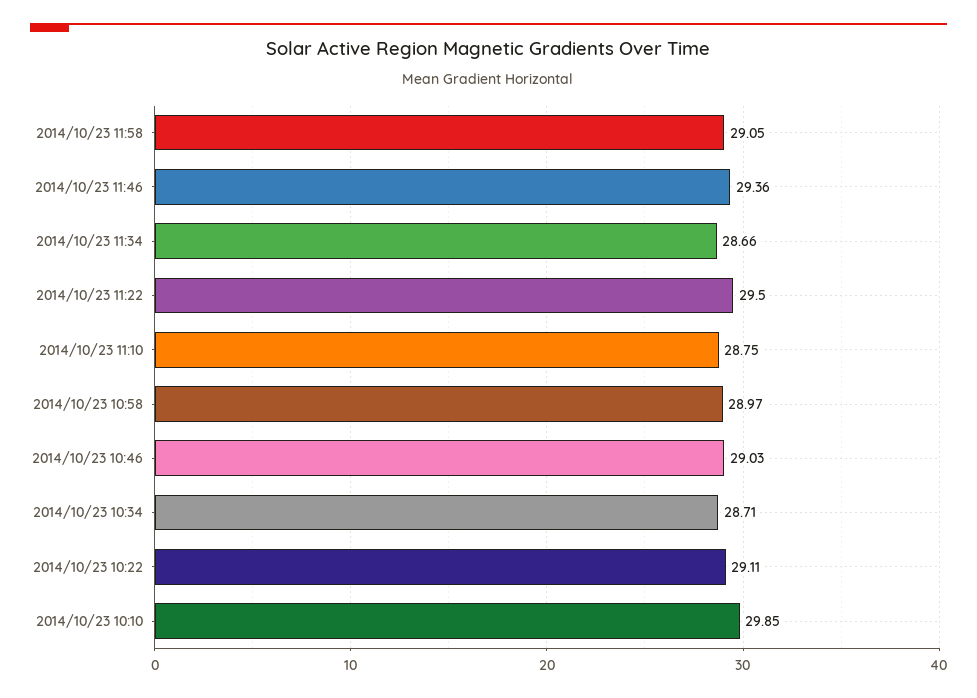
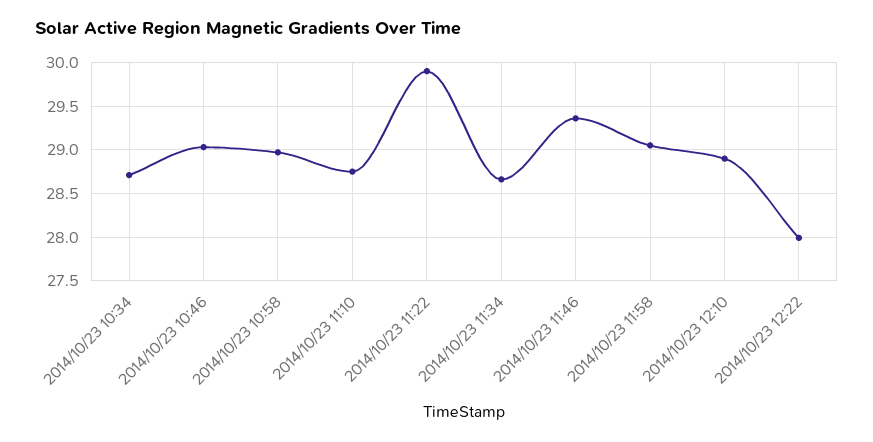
2014/10/23 11:22: 29.5 -> 29.9
2014/10/23 10:22: 29.11 -> none
2014/10/23 10:10: 29.85 -> none
2014/10/23 12:10: none -> 28.9
2014/10/23 12:22: none -> 28

